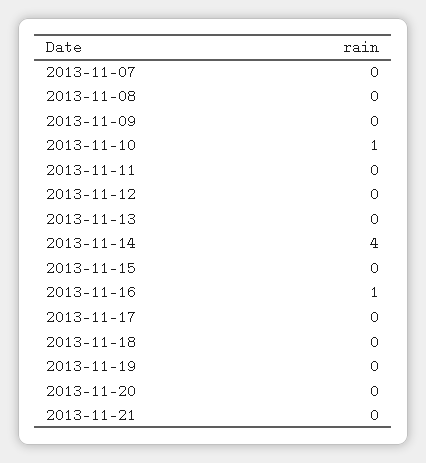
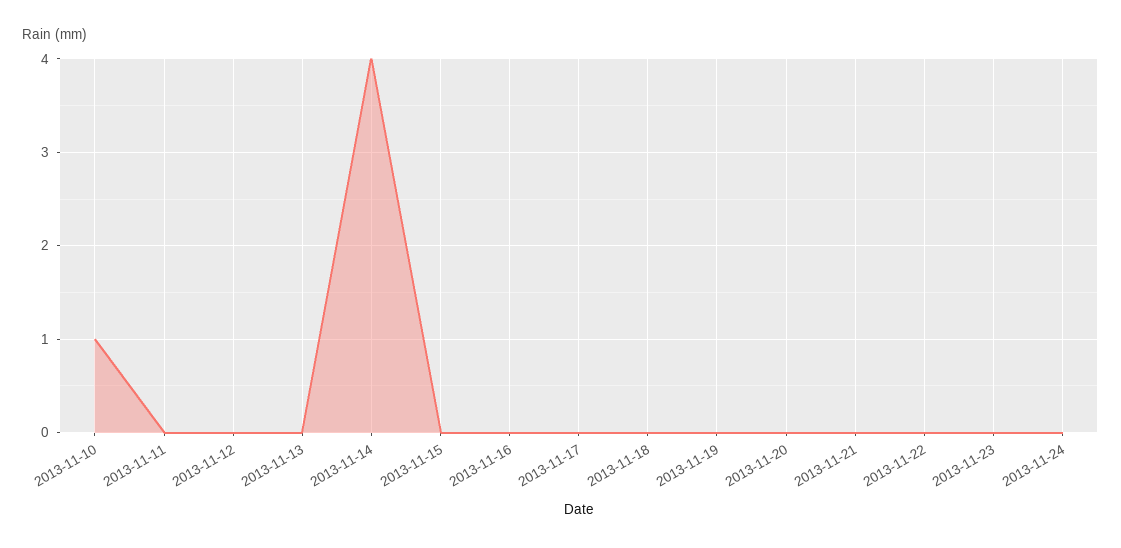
2013-11-07: 0 -> none
2013-11-08: 0 -> none
2013-11-09: 0 -> none
2013-11-16: 1 -> 0
2013-11-22: none -> 0
2013-11-23: none -> 0
2013-11-24: none -> 0

